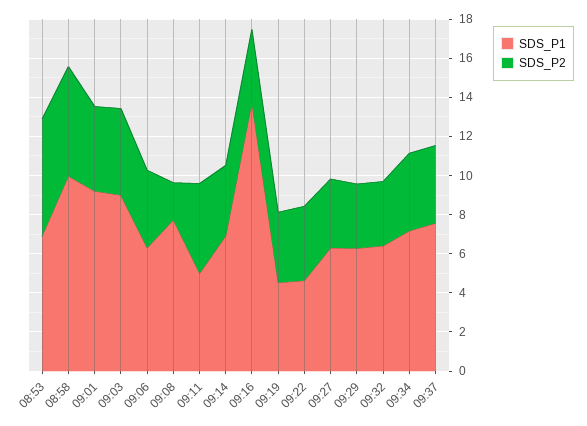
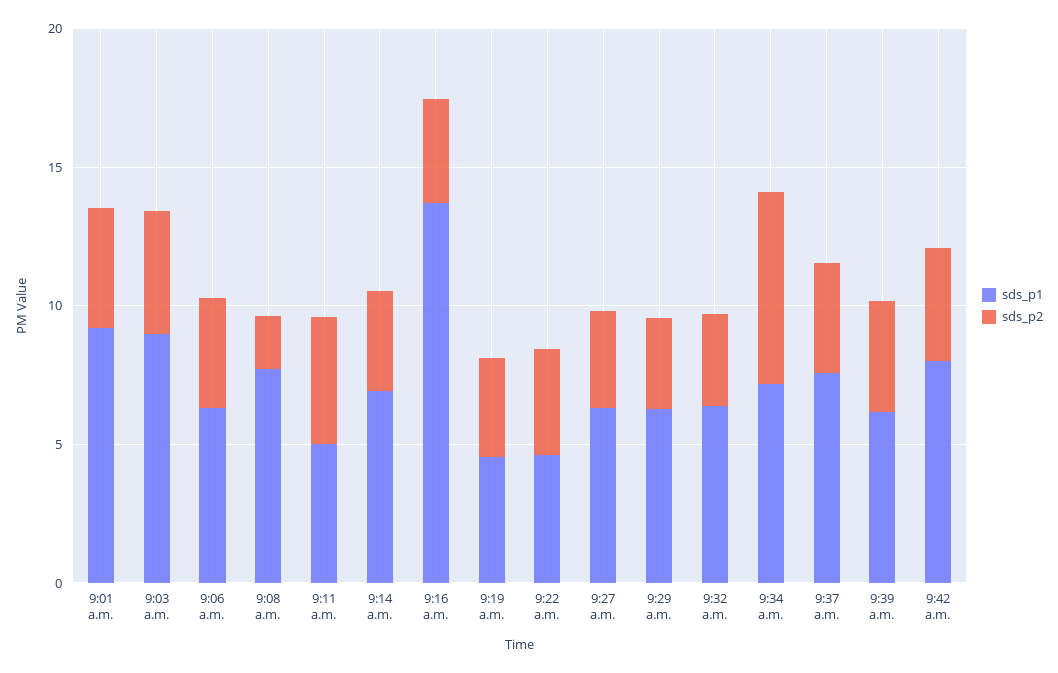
SDS_P1, 08:53: 7 -> none
SDS_P2, 08:53: 6 -> none
SDS_P1, 08:58: 10 -> none
SDS_P2, 08:58: 5.5 -> none
SDS_P2, 09:34: 4 -> 7
SDS_P1, 9:39 a.m.: none -> 6
SDS_P2, 9:39 a.m.: none -> 4
SDS_P1, 9:42 a.m.: none -> 8
SDS_P2, 9:42 a.m.: none -> 4

